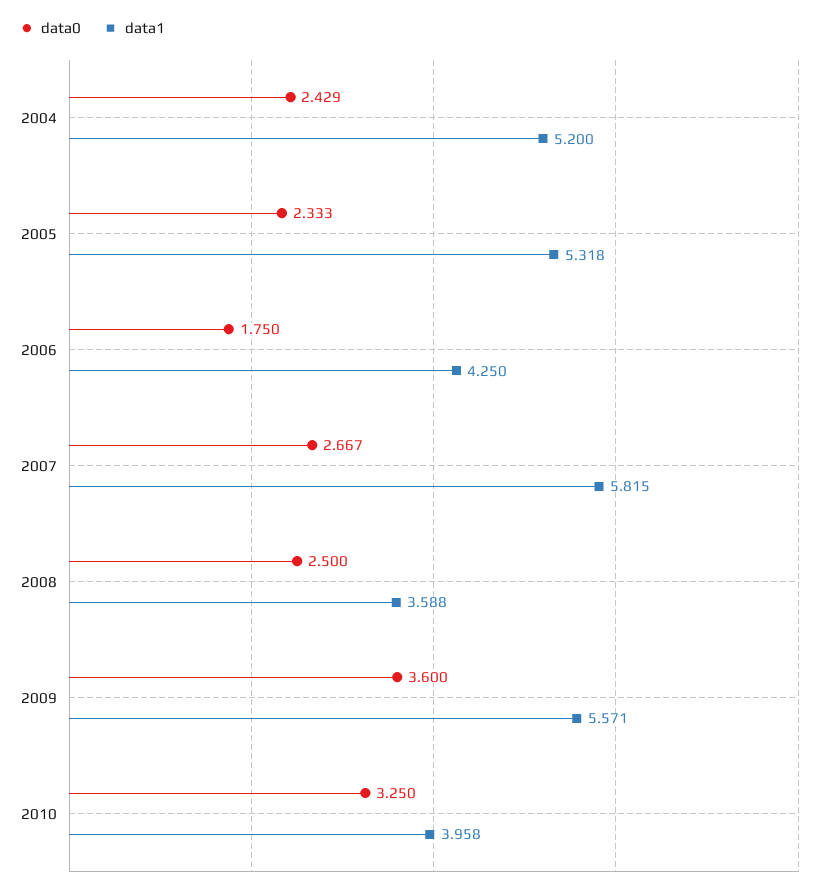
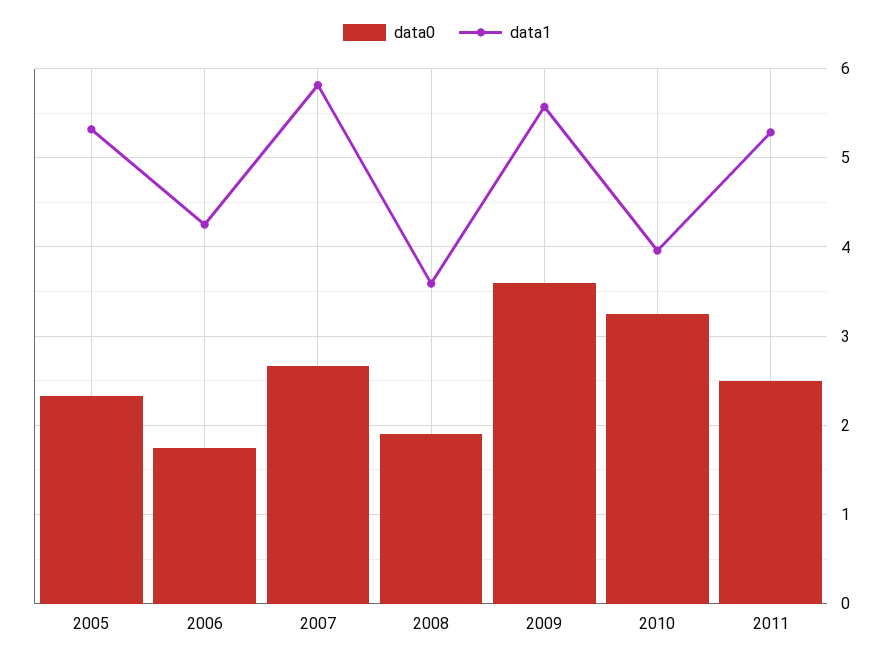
data0, 2004: 2.429 -> none
data1, 2004: 5.2 -> none
data0, 2008: 2.5 -> 1.9
data0, 2011: none -> 2.5
data1, 2011: none -> 5.3

